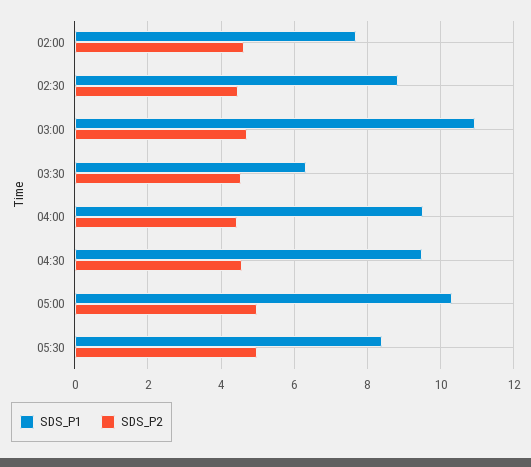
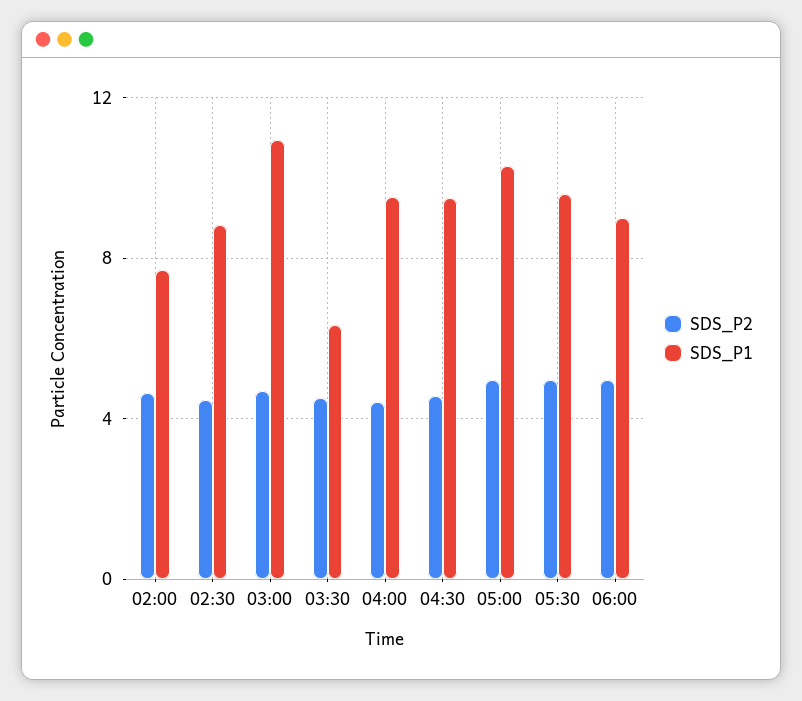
SDS_P1, 05:30: 8.4 -> 9.5
SDS_P2, 06:00: none -> 5
SDS_P1, 06:00: none -> 9

